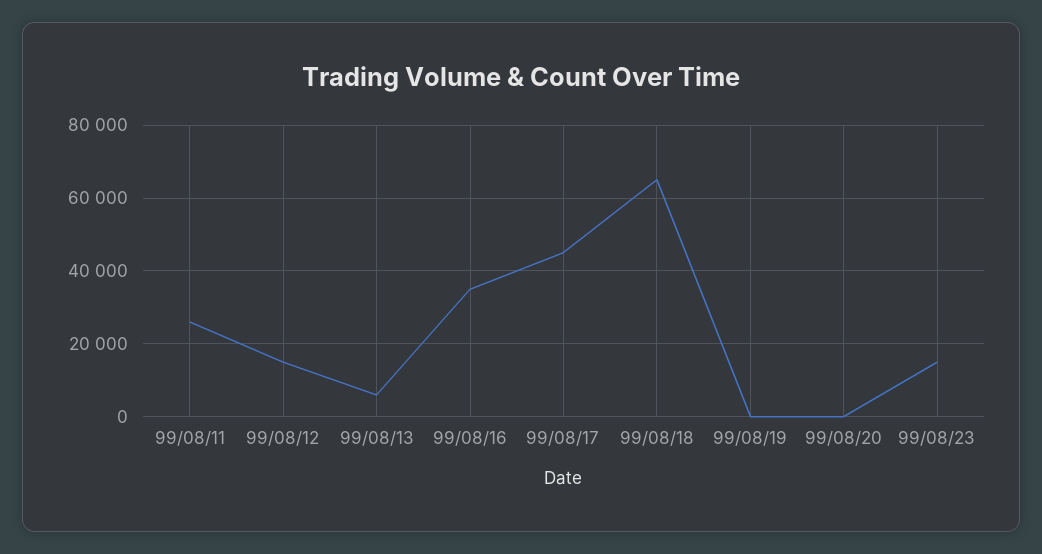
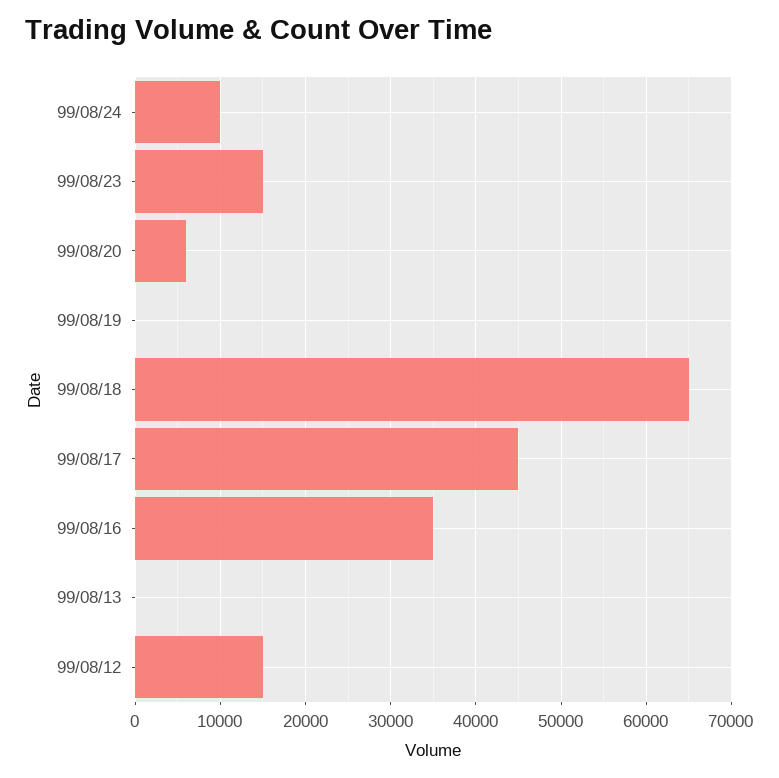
99/08/11: 26000 -> none
99/08/13: 6000 -> 0
99/08/20: 0 -> 6000
99/08/24: none -> 10000

